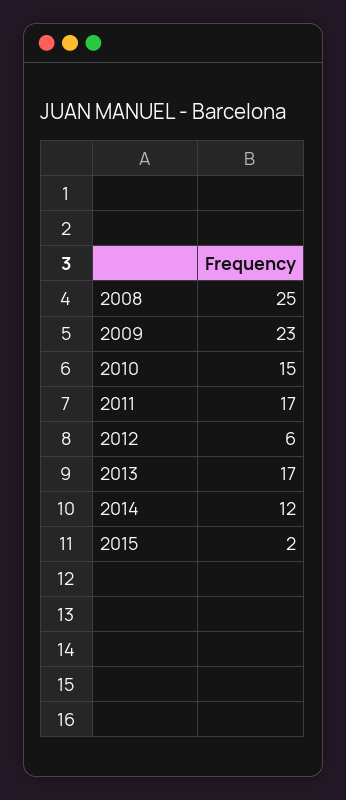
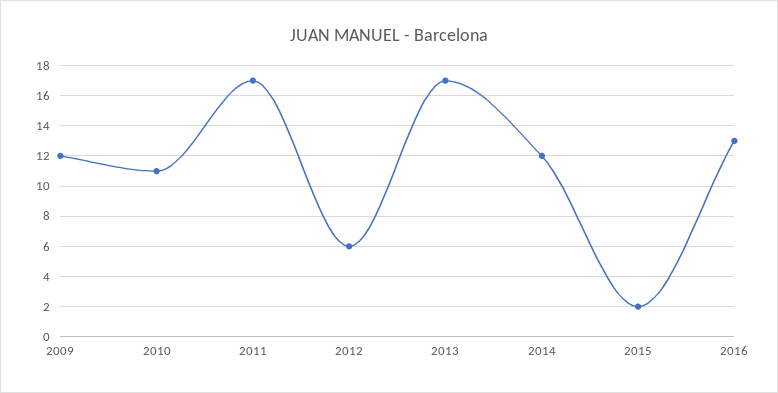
2008: 25 -> none
2009: 23 -> 12
2010: 15 -> 11
2016: none -> 13

